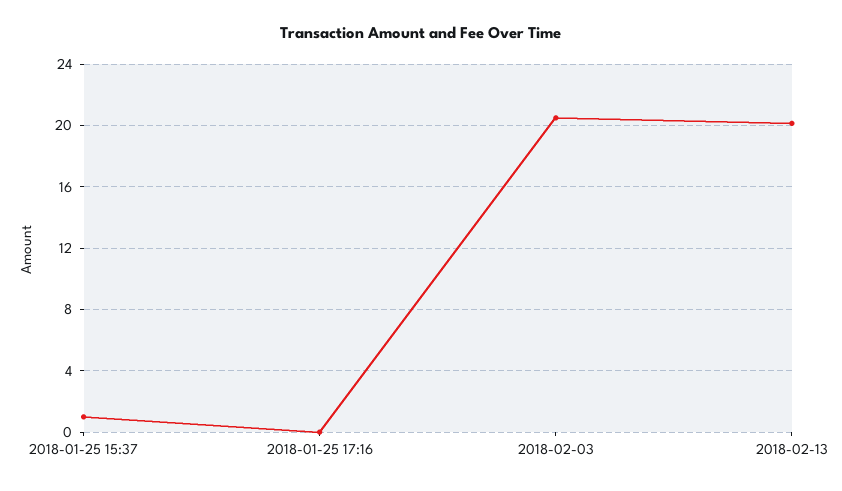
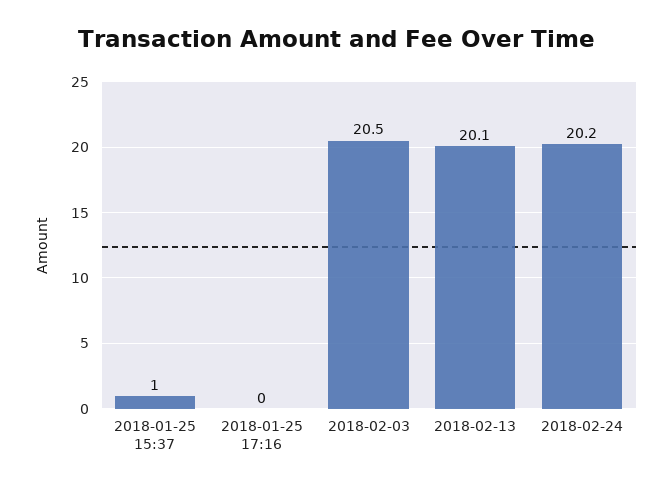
2018-02-24: none -> 20.2

